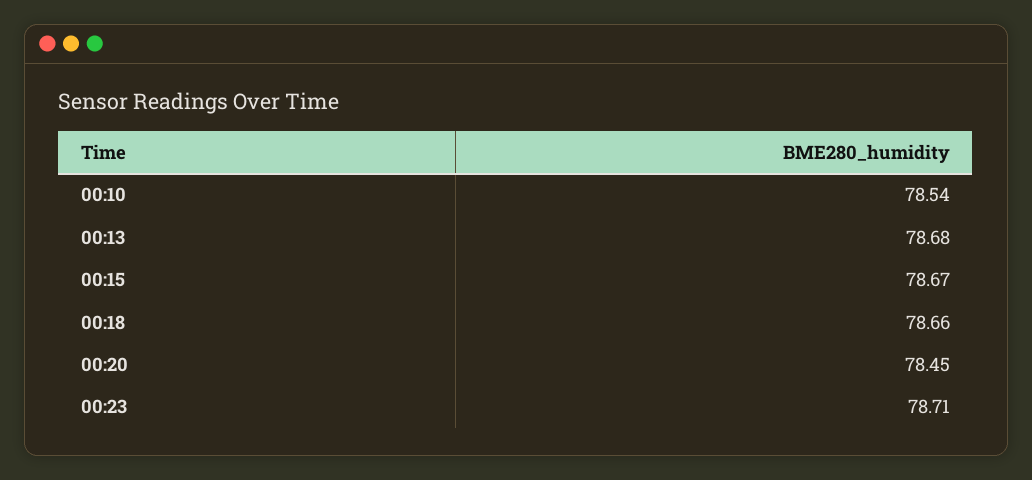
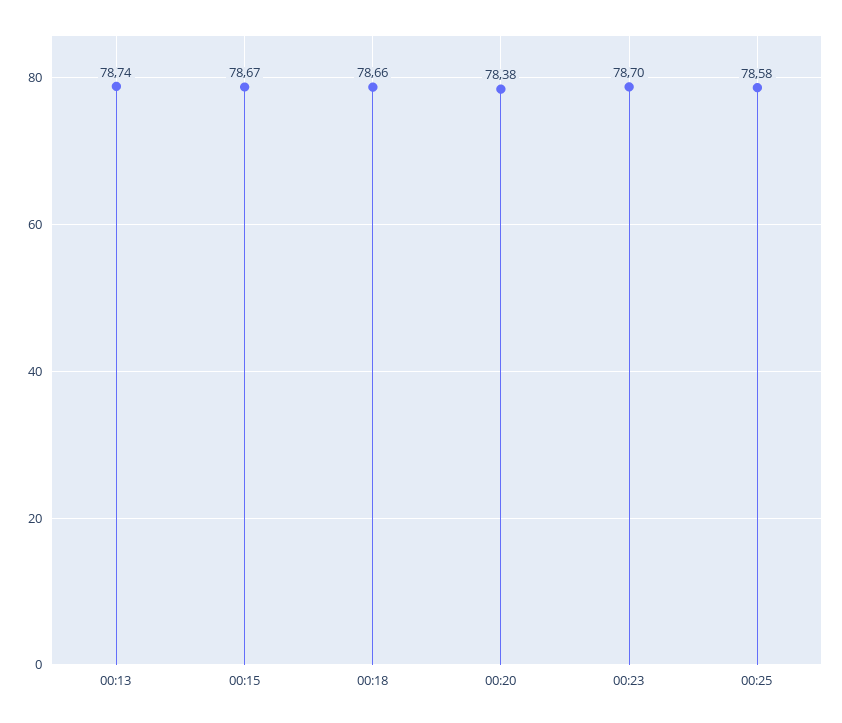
00:10: 78.54 -> none
00:13: 78.68 -> 78.74
00:20: 78.45 -> 78.38
00:23: 78.71 -> 78.7
00:25: none -> 78.58

